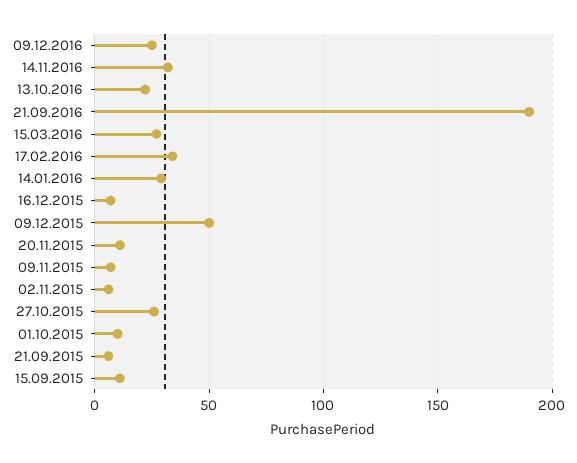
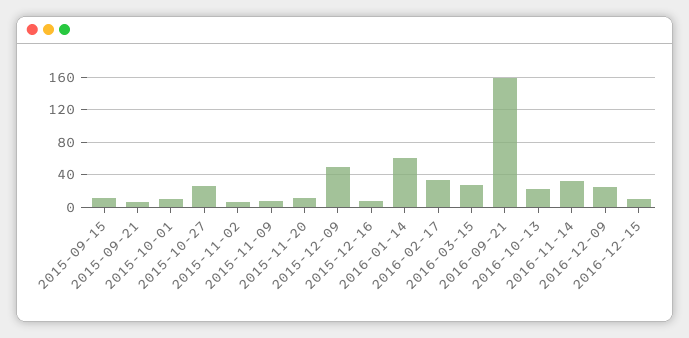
21.09.2016: 190 -> 160
14.01.2016: 30 -> 60
2016-12-15: none -> 10

